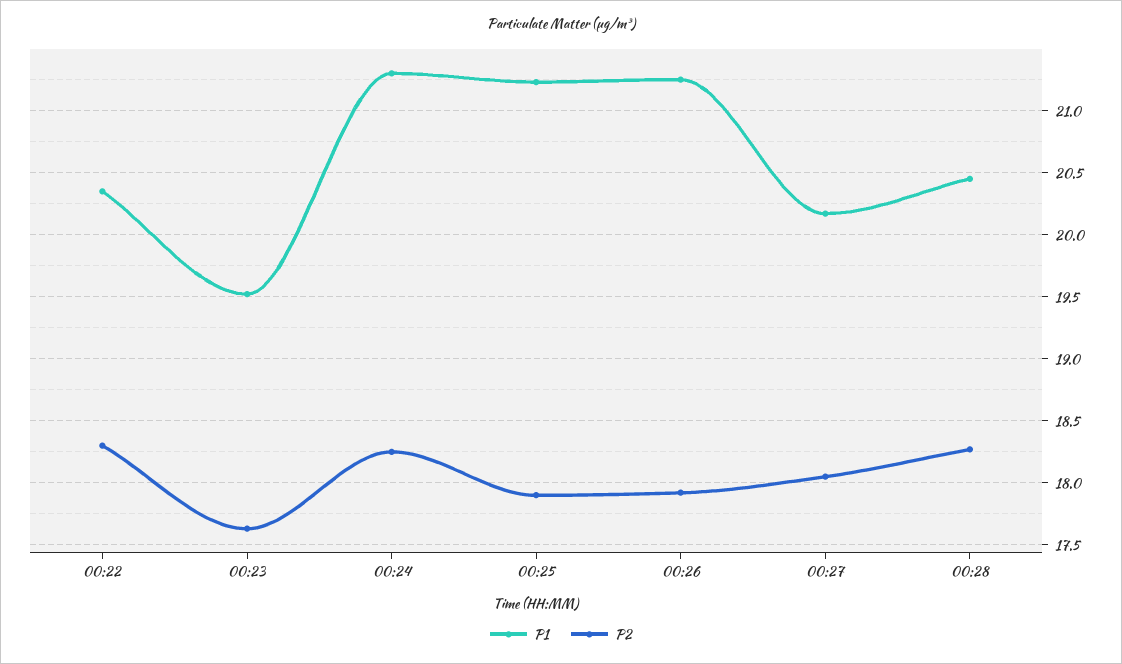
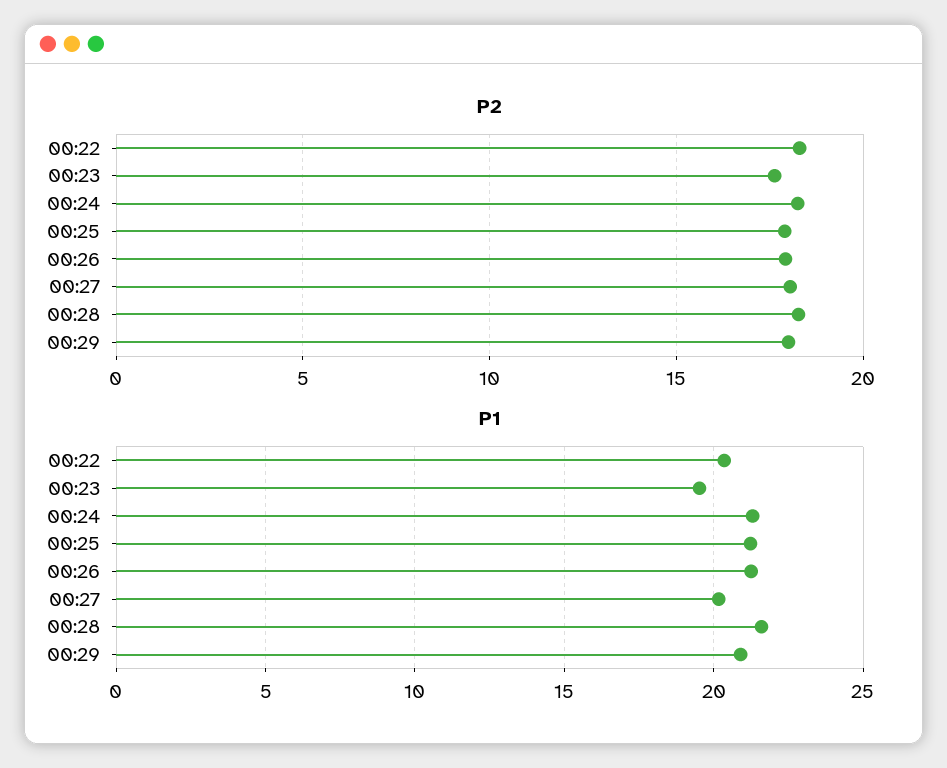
P1, 00:28: 20.45 -> 21.5
P2, 00:29: none -> 18
P1, 00:29: none -> 21

